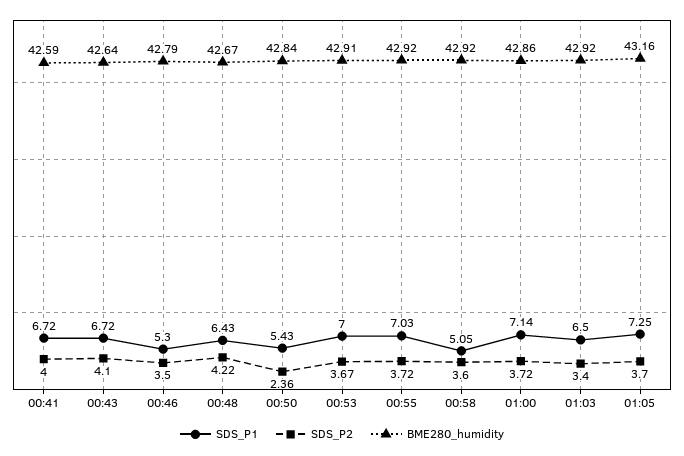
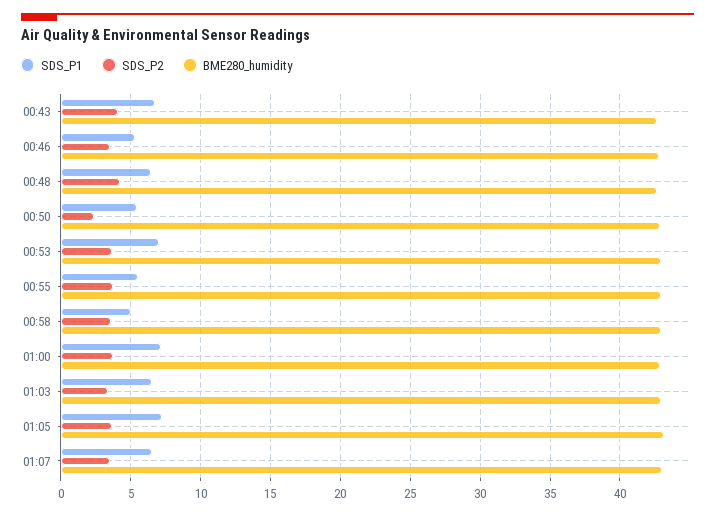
SDS_P1, 00:41: 6.72 -> none
SDS_P2, 00:41: 4 -> none
BME280_humidity, 00:41: 42.59 -> none
SDS_P1, 00:55: 7.03 -> 5.5
SDS_P1, 01:07: none -> 6.5
SDS_P2, 01:07: none -> 3.5
BME280_humidity, 01:07: none -> 43

